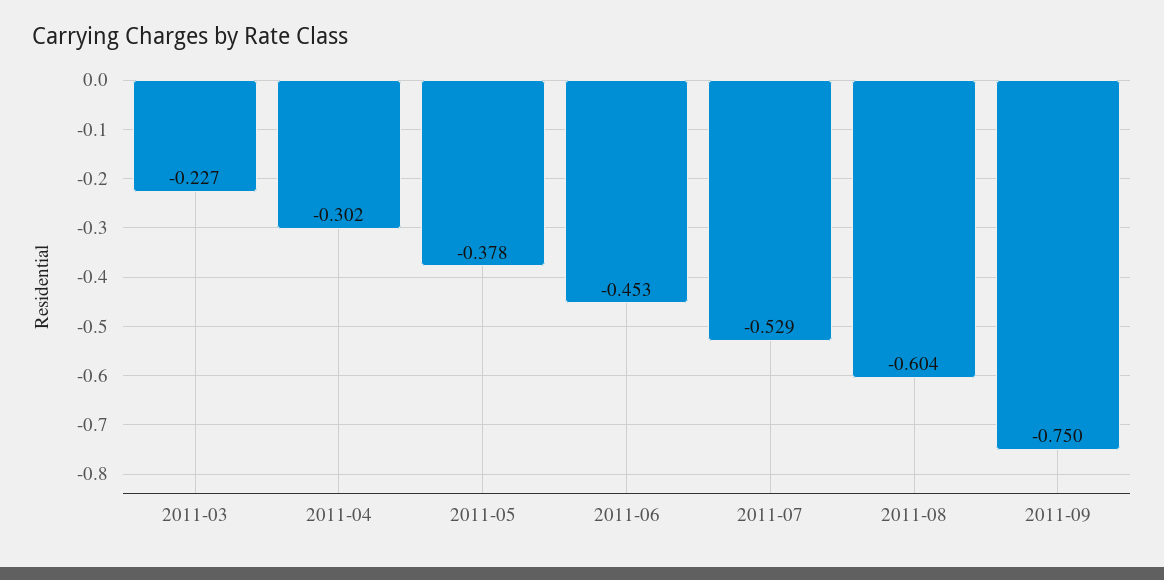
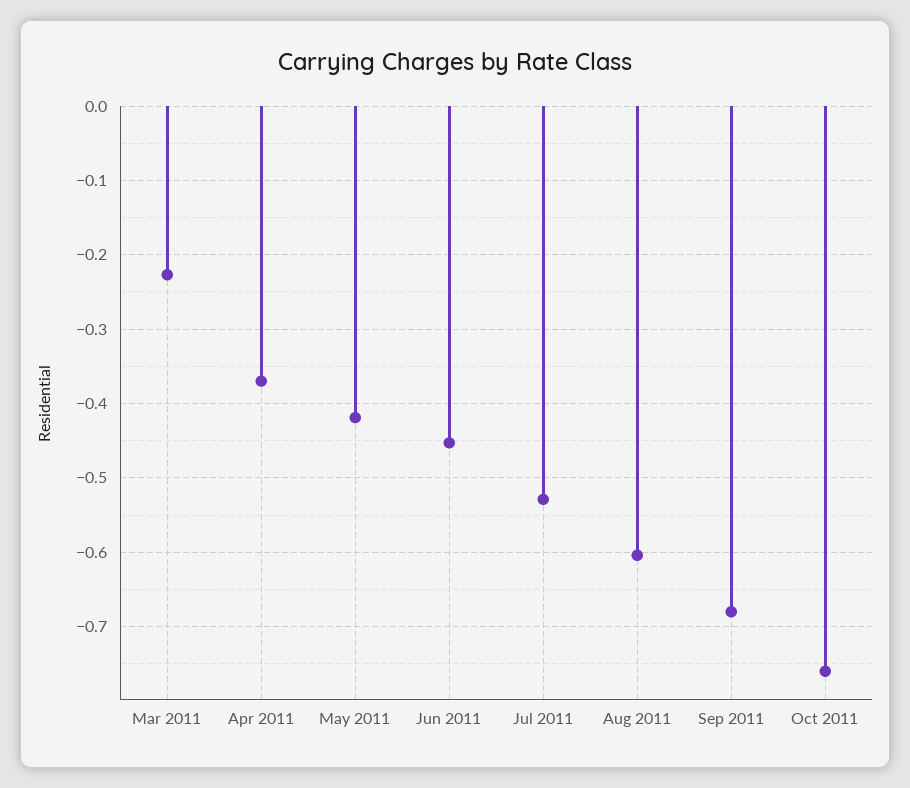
2011-04: -0.302 -> -0.37
2011-05: -0.378 -> -0.42
2011-09: -0.75 -> -0.68
Oct 2011: none -> -0.76

